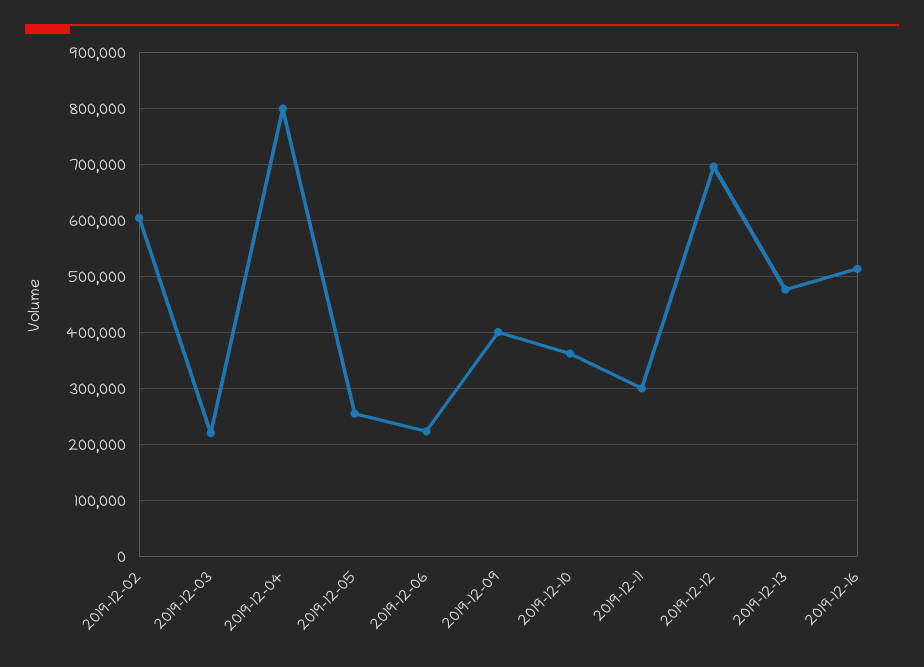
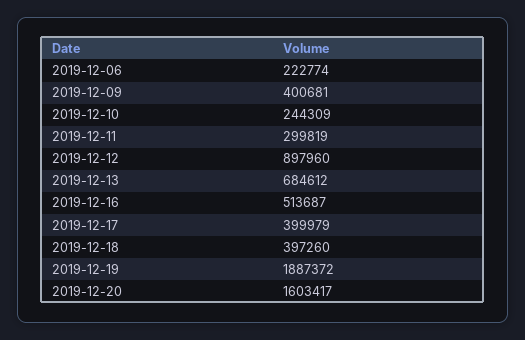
2019-12-02: 600000 -> none
2019-12-03: 220000 -> none
2019-12-04: 800000 -> none
2019-12-05: 260000 -> none
2019-12-10: 360000 -> 244309
2019-12-12: 700000 -> 897960
2019-12-13: 480000 -> 684612
2019-12-17: none -> 399979
2019-12-18: none -> 397260
2019-12-19: none -> 1887372
2019-12-20: none -> 1603417

